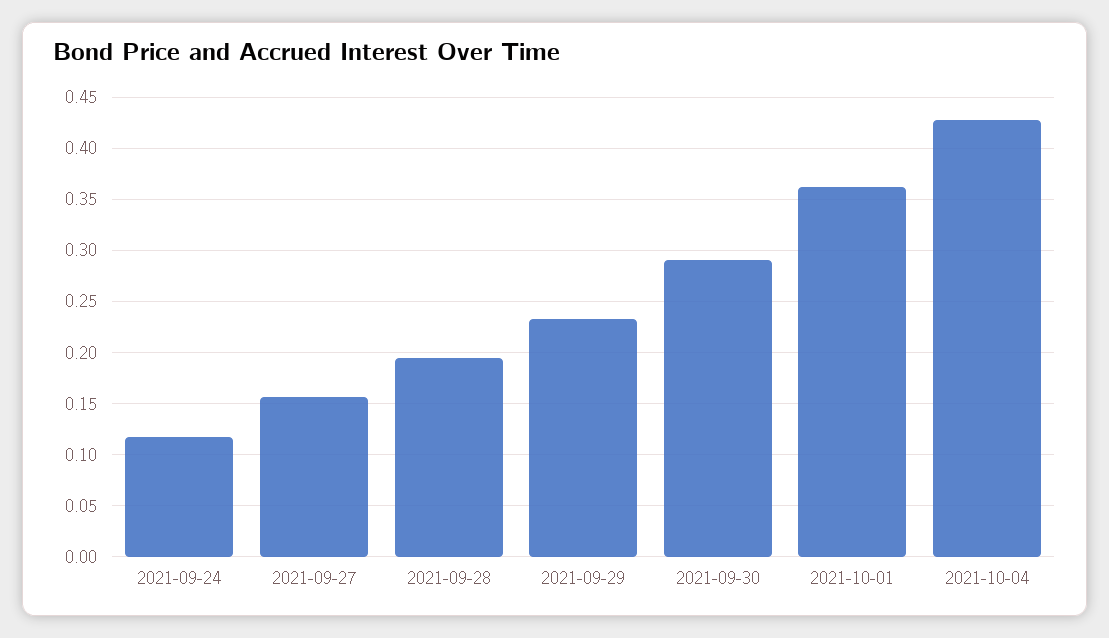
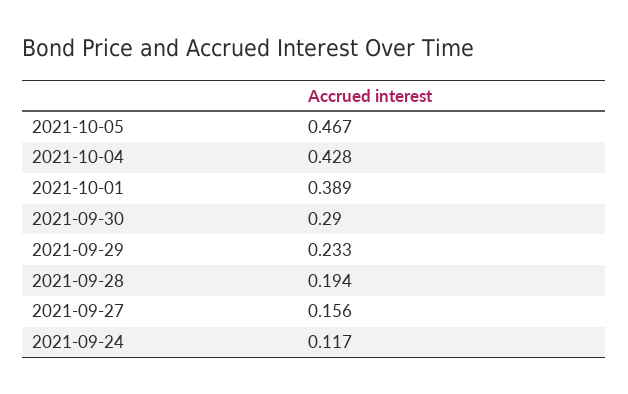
2021-10-01: 0.36 -> 0.389
2021-10-05: none -> 0.467

